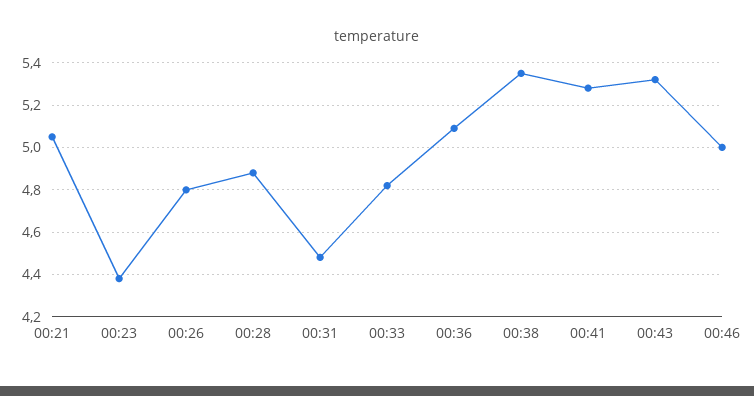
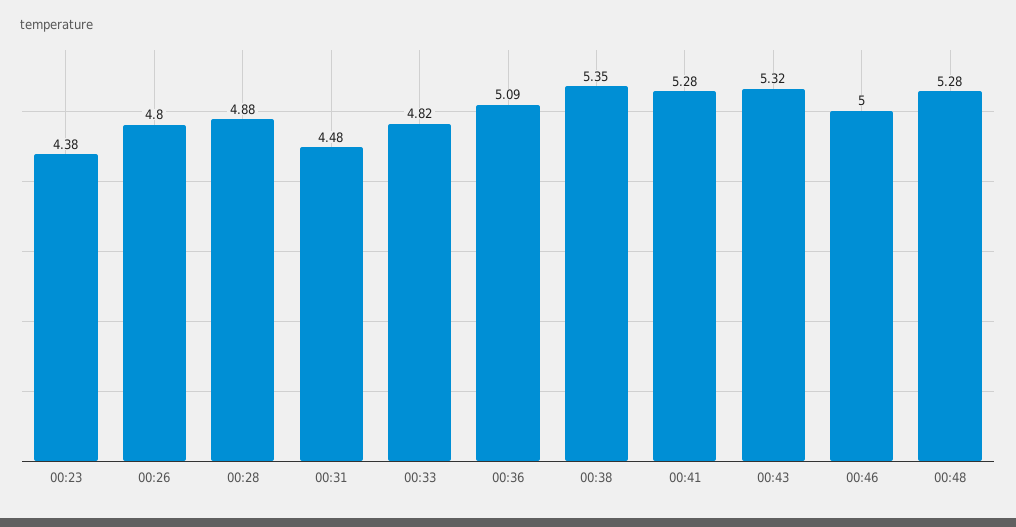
00:21: 5.05 -> none
00:48: none -> 5.28

